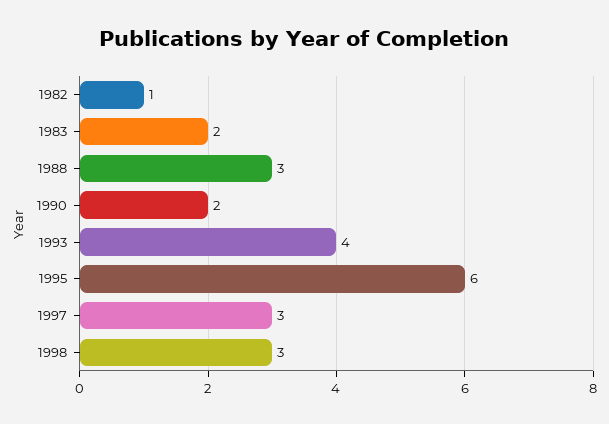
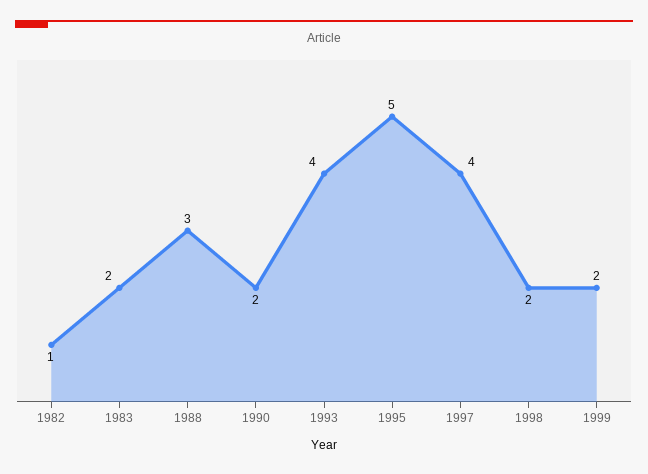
1995: 6 -> 5
1997: 3 -> 4
1998: 3 -> 2
1999: none -> 2

